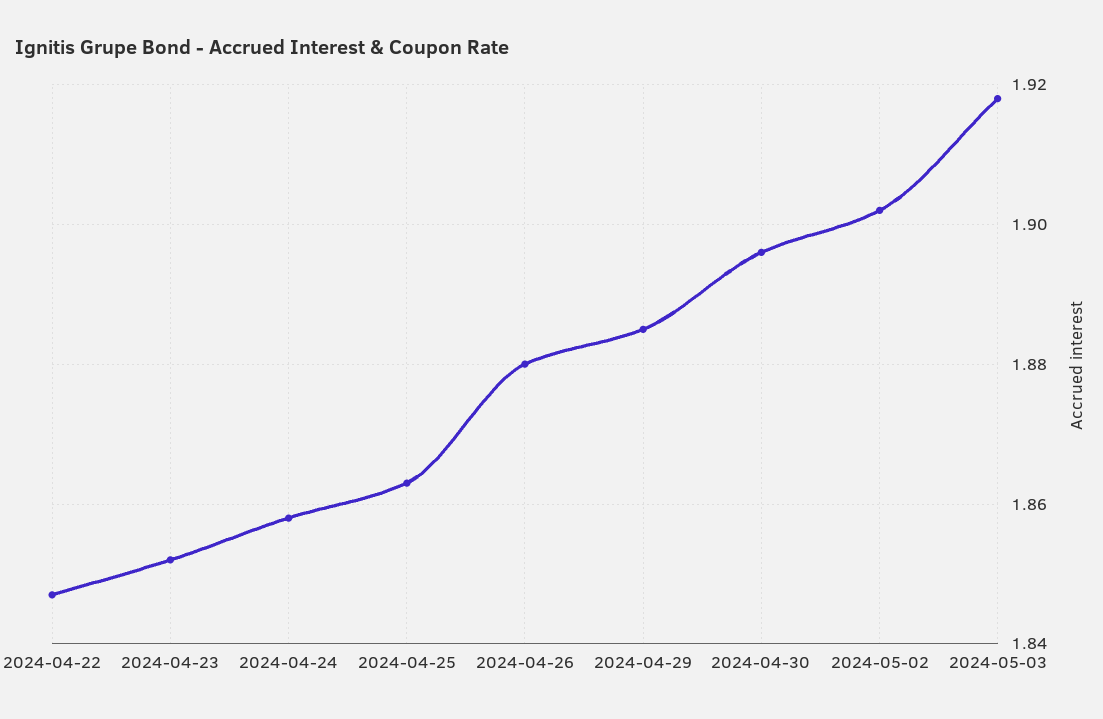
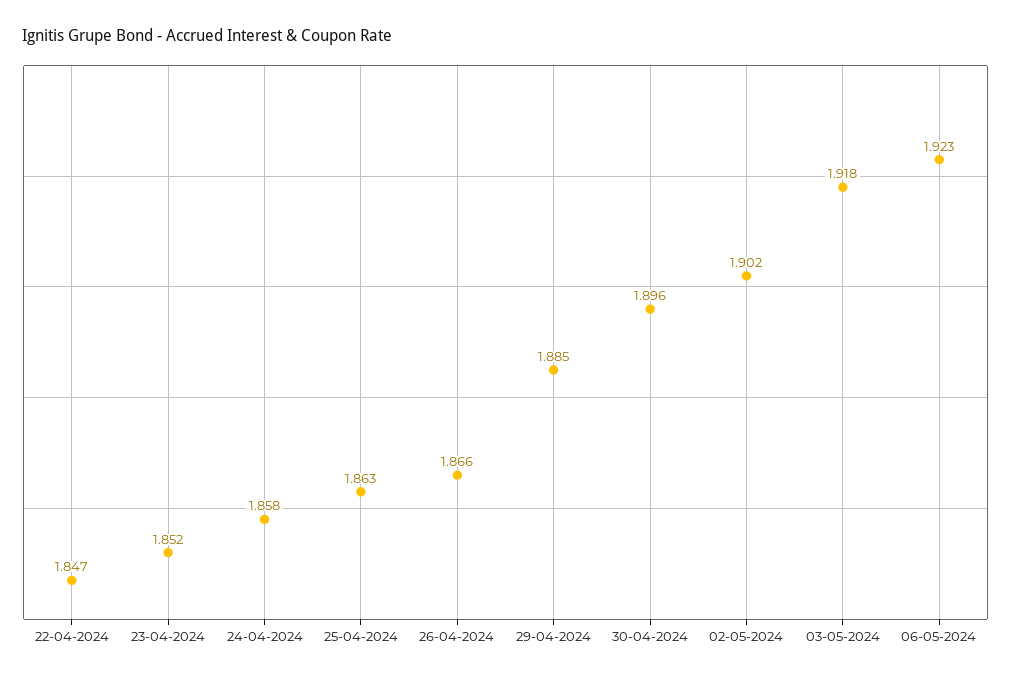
2024-04-26: 1.88 -> 1.866
06-05-2024: none -> 1.923

